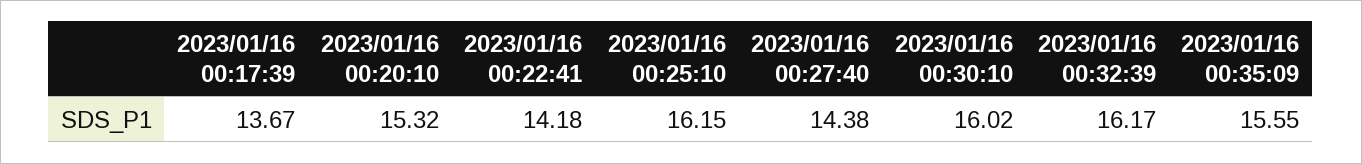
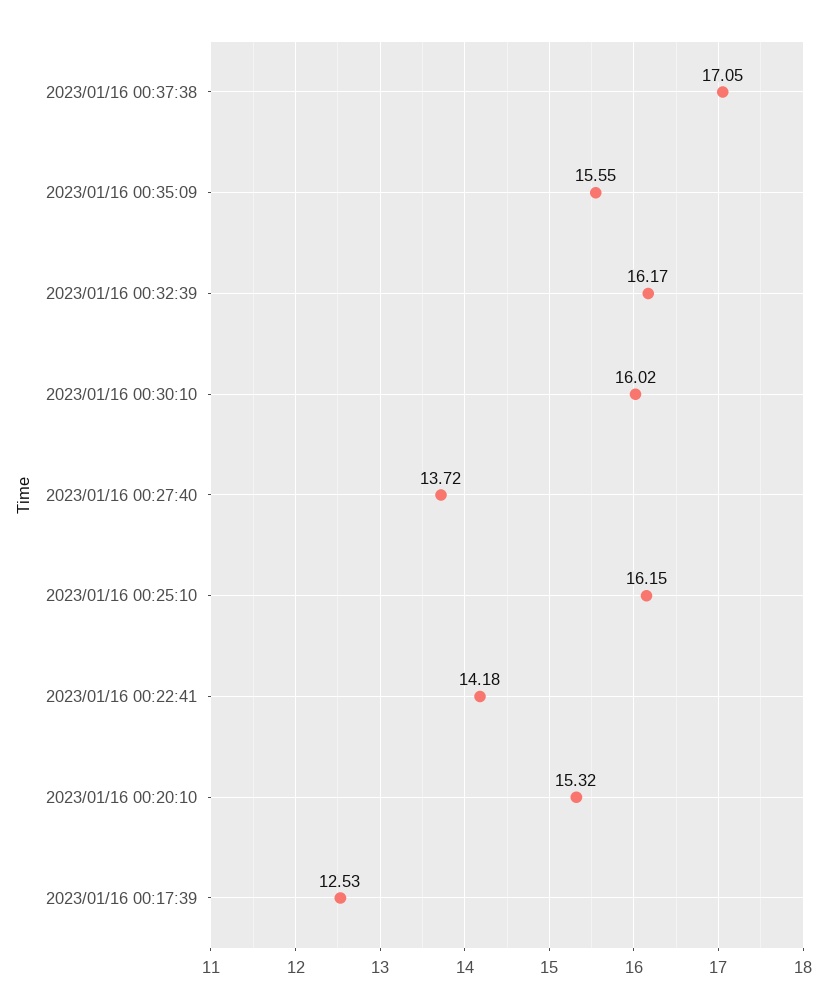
2023/01/16 00:17:39: 13.67 -> 12.53
2023/01/16 00:27:40: 14.38 -> 13.72
2023/01/16 00:37:38: none -> 17.05

